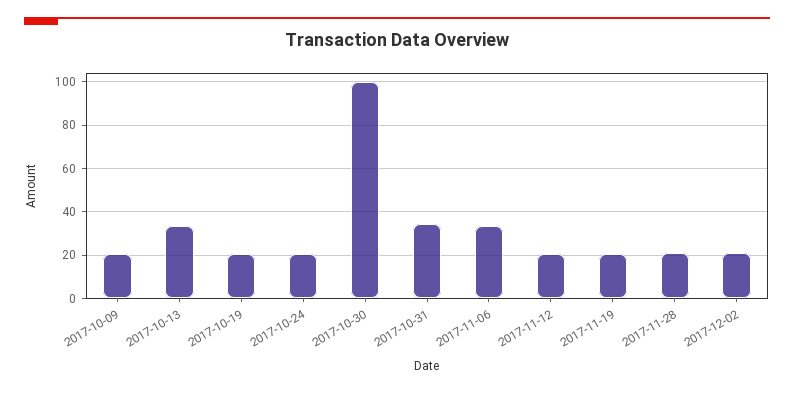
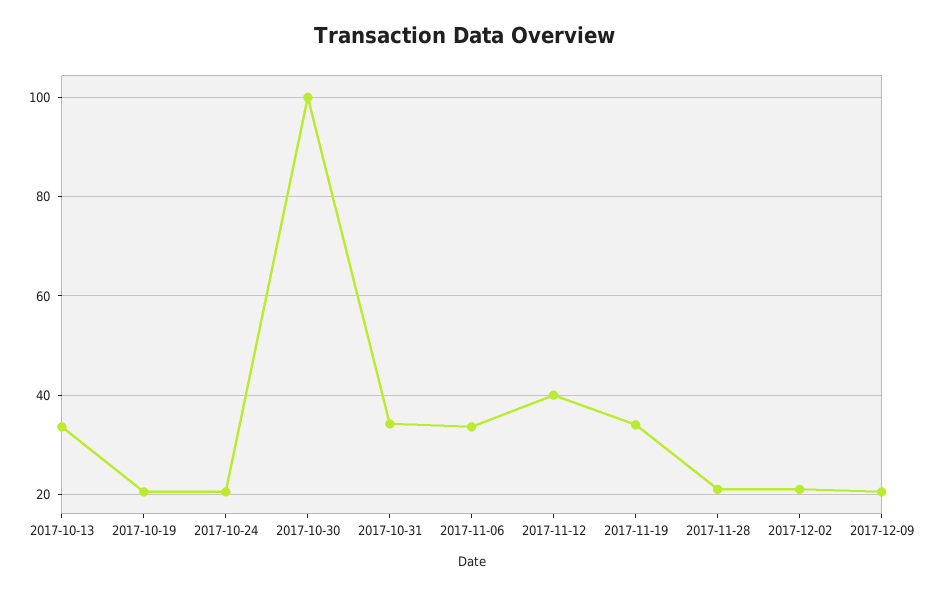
2017-10-09: 20 -> none
2017-11-12: 20 -> 40
2017-11-19: 20 -> 34
2017-12-09: none -> 20

